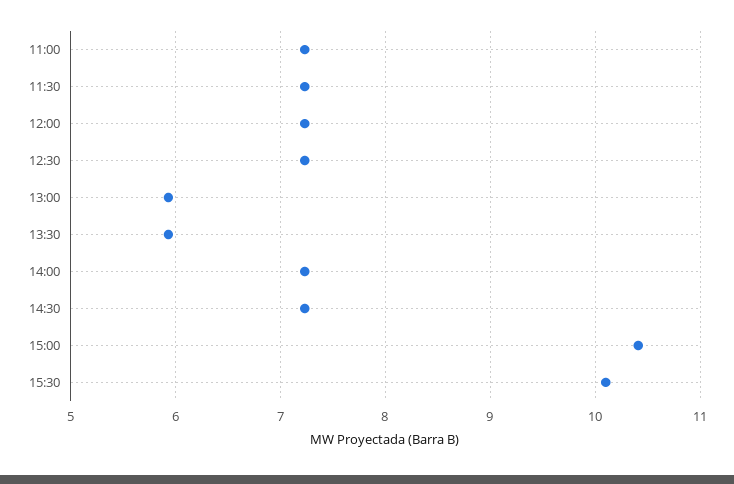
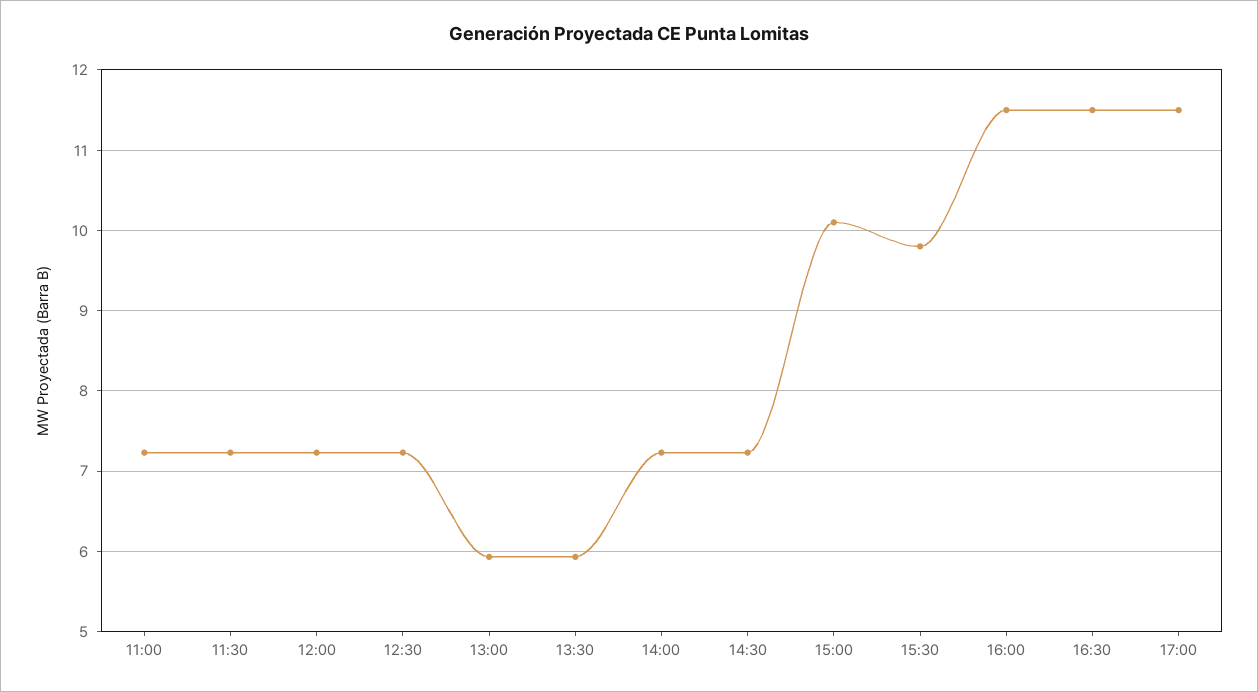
15:00: 10.4 -> 10.1
15:30: 10.1 -> 9.8
16:00: none -> 11.5
16:30: none -> 11.5
17:00: none -> 11.5

